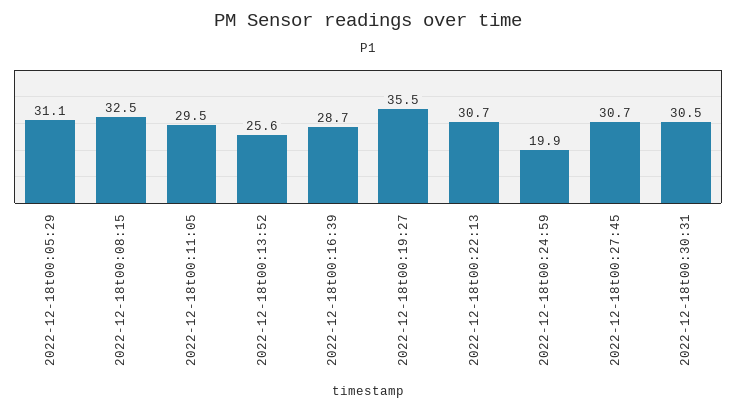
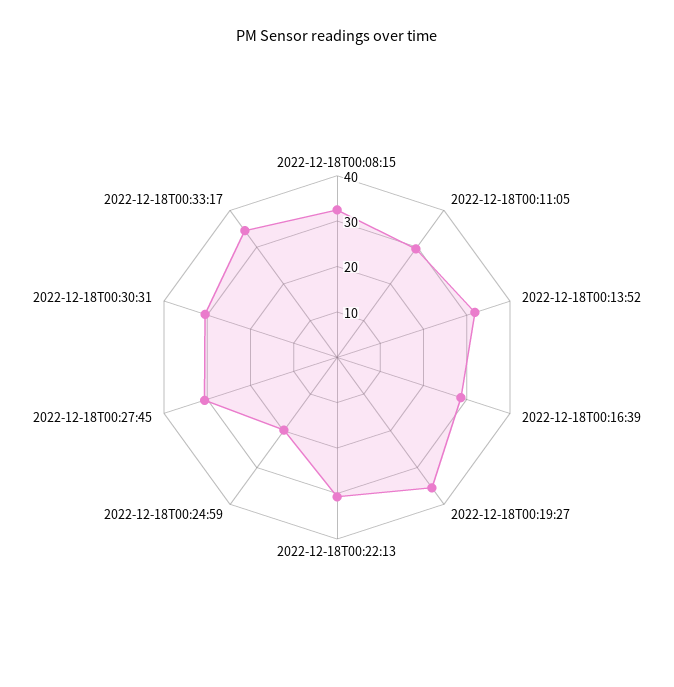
2022-12-18t00:05:29: 31.1 -> none
2022-12-18t00:13:52: 25.6 -> 32
2022-12-18T00:33:17: none -> 34

